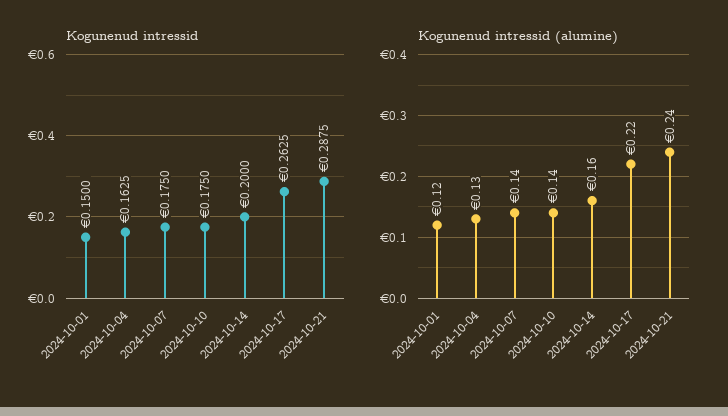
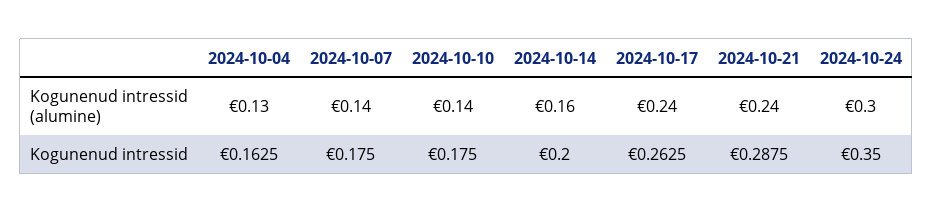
Kogunenud intressid, 2024-10-01: 0.15 -> none
Kogunenud intressid (alumine), 2024-10-01: 0.12 -> none
Kogunenud intressid (alumine), 2024-10-17: 0.22 -> 0.24
Kogunenud intressid (alumine), 2024-10-24: none -> 0.3
Kogunenud intressid, 2024-10-24: none -> 0.35

